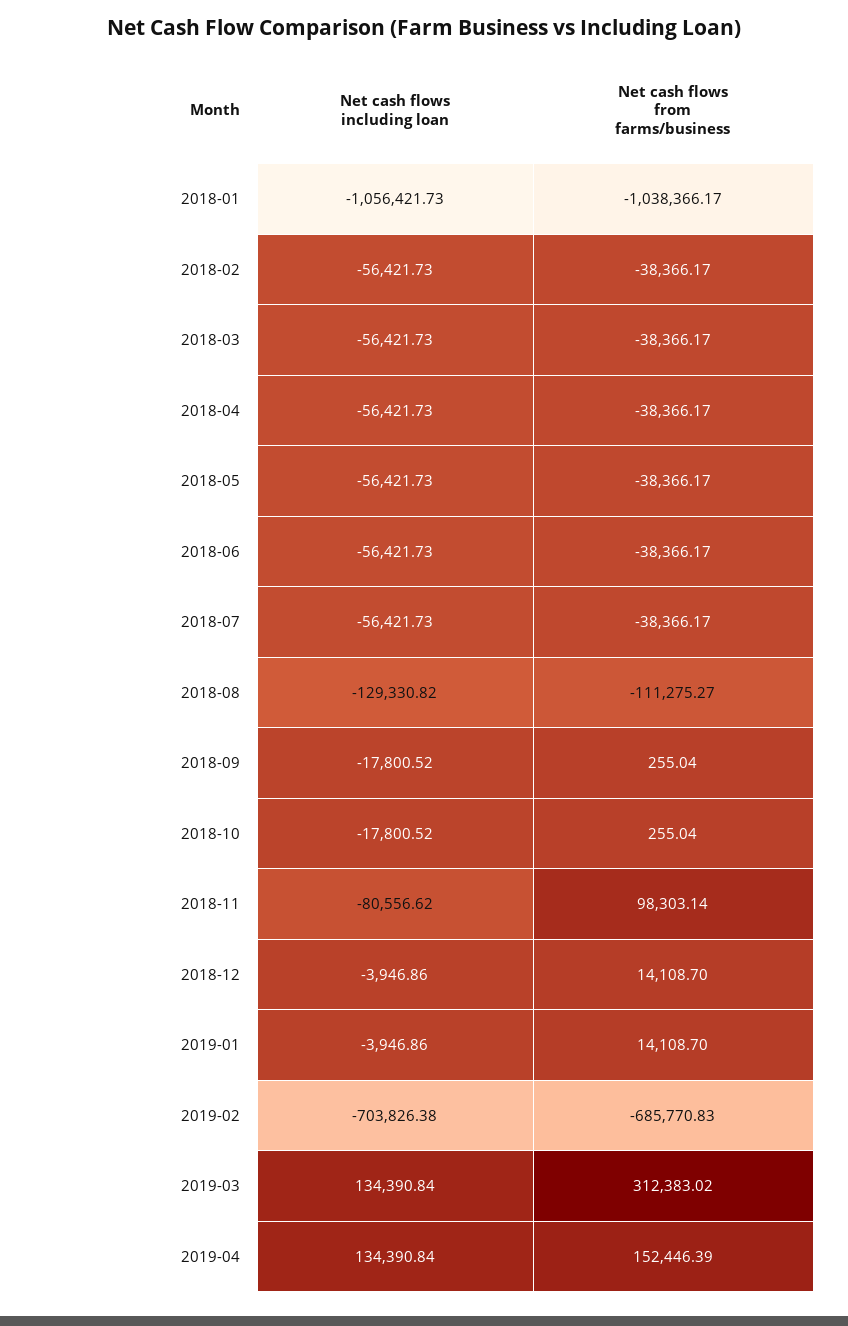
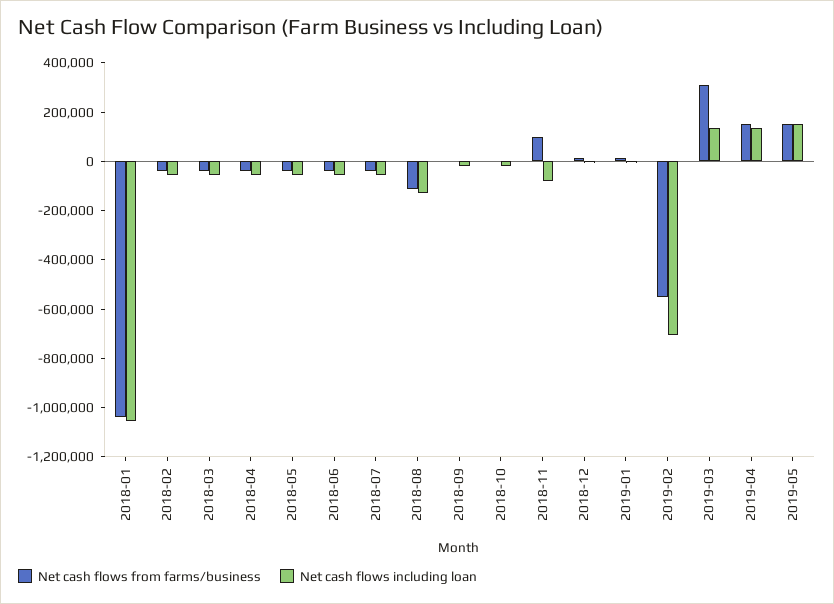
Net cash flows from farms/business, 2019-02: -685770.83 -> -550000
Net cash flows from farms/business, 2019-05: none -> 150000
Net cash flows including loan, 2019-05: none -> 150000

